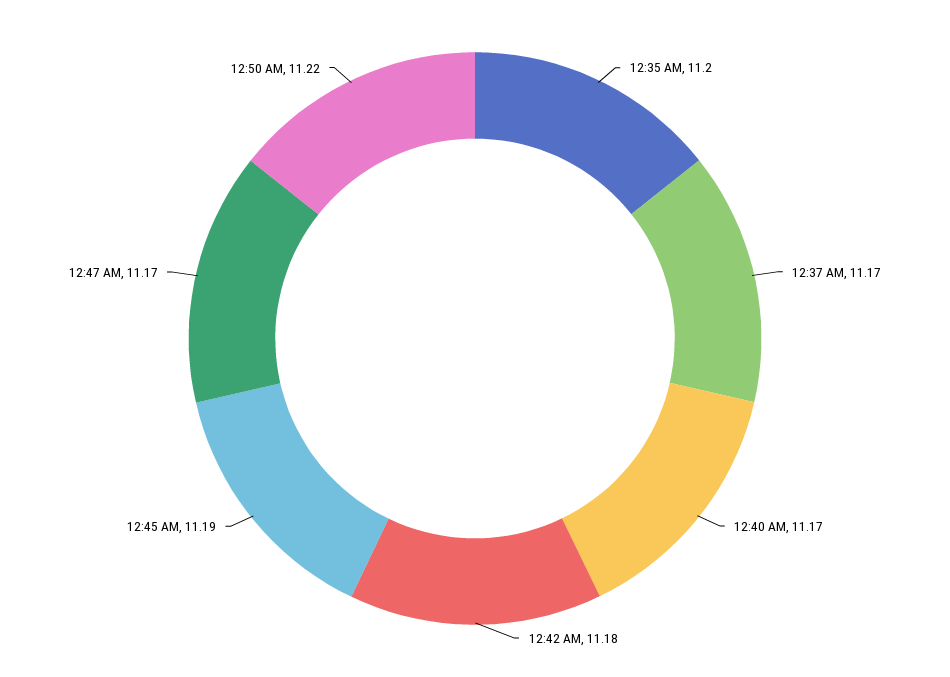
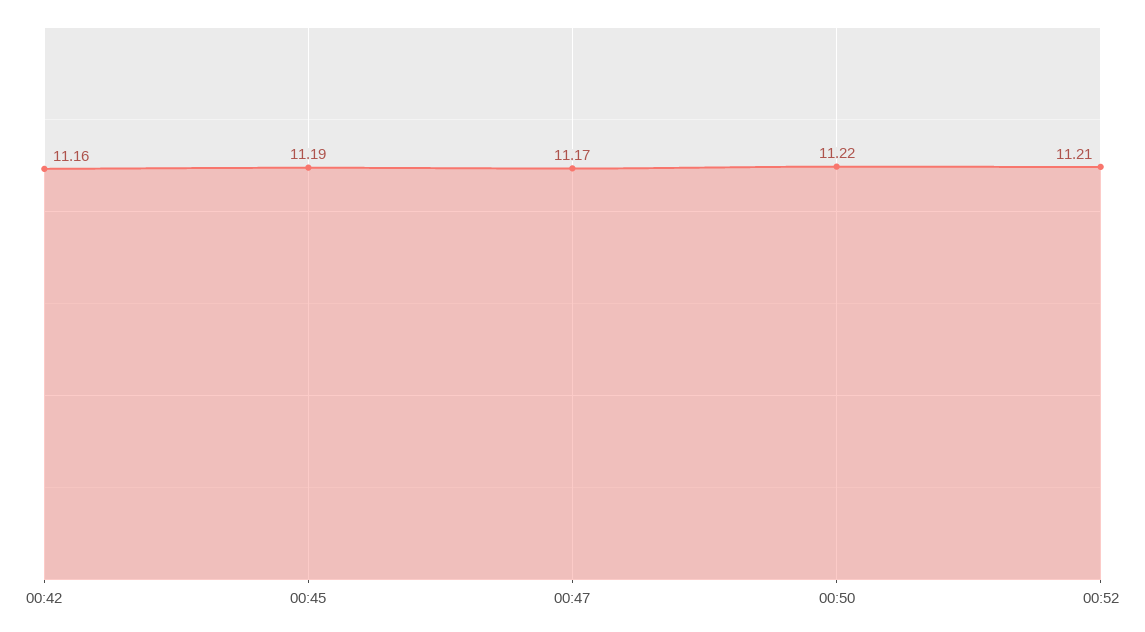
12:35 AM: 11.2 -> none
12:37 AM: 11.17 -> none
12:40 AM: 11.17 -> none
12:42 AM: 11.18 -> 11.16
00:52: none -> 11.21

